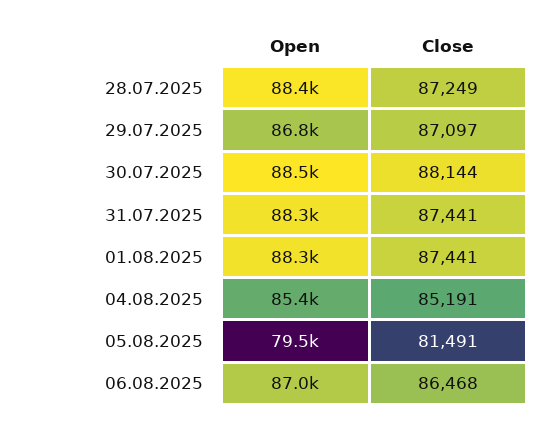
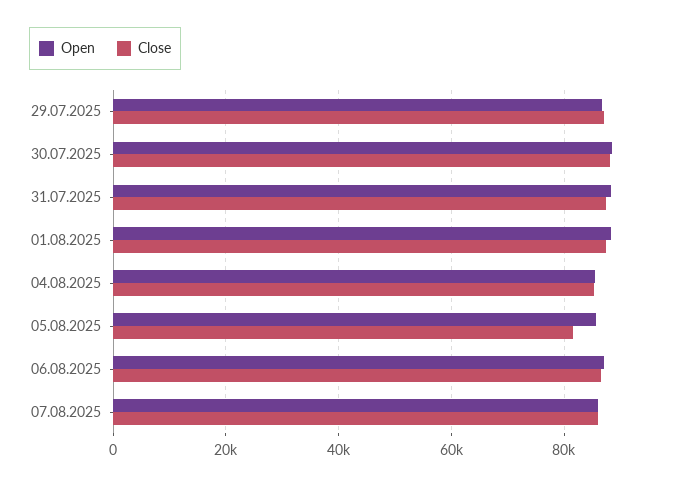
Open, 28.07.2025: 88400 -> none
Close, 28.07.2025: 87249 -> none
Open, 05.08.2025: 79500 -> 86000
Open, 07.08.2025: none -> 86000
Close, 07.08.2025: none -> 86000

